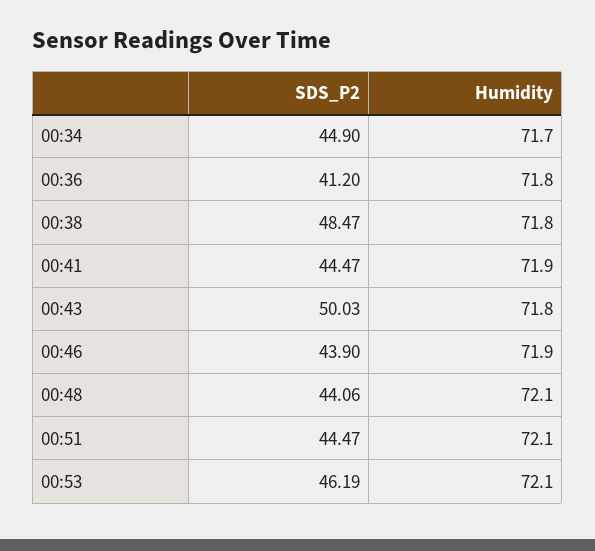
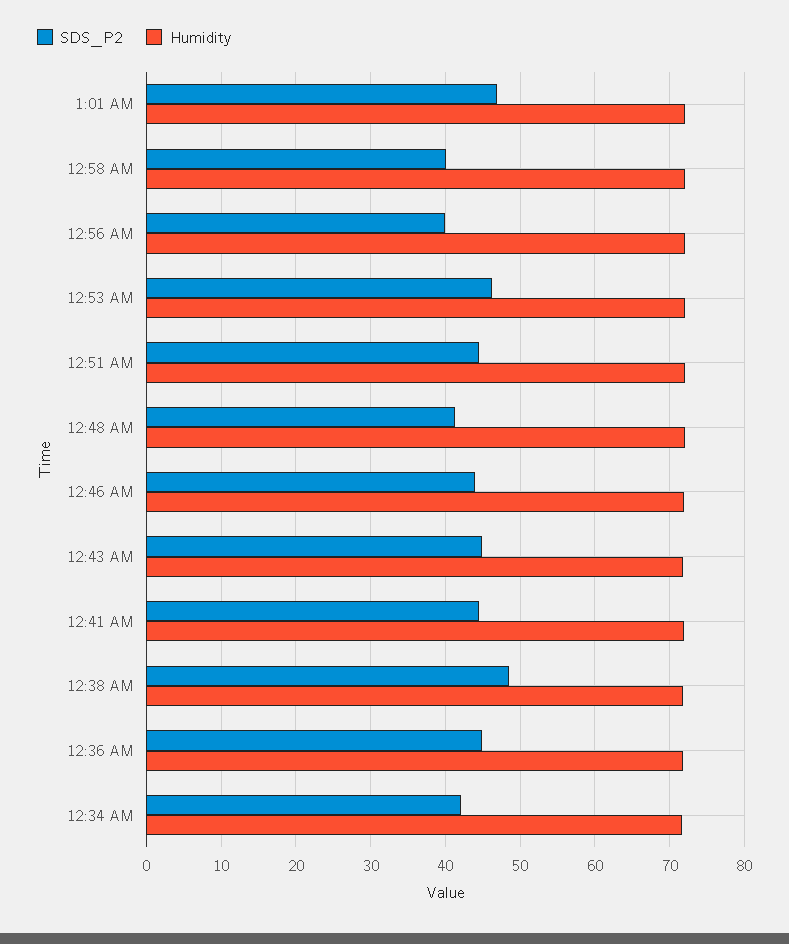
SDS_P2, 00:34: 44.9 -> 42
SDS_P2, 00:36: 41.2 -> 45
SDS_P2, 00:43: 50.03 -> 45
SDS_P2, 00:48: 44.06 -> 41
SDS_P2, 1:01 AM: none -> 47
Humidity, 1:01 AM: none -> 72
SDS_P2, 12:58 AM: none -> 40
Humidity, 12:58 AM: none -> 72
SDS_P2, 12:56 AM: none -> 40
Humidity, 12:56 AM: none -> 72

